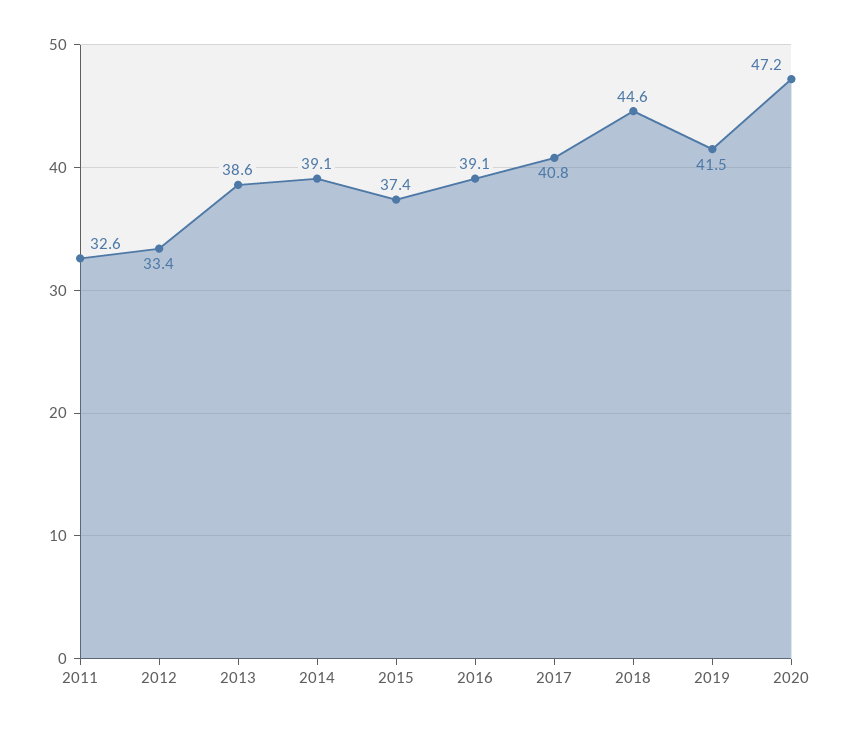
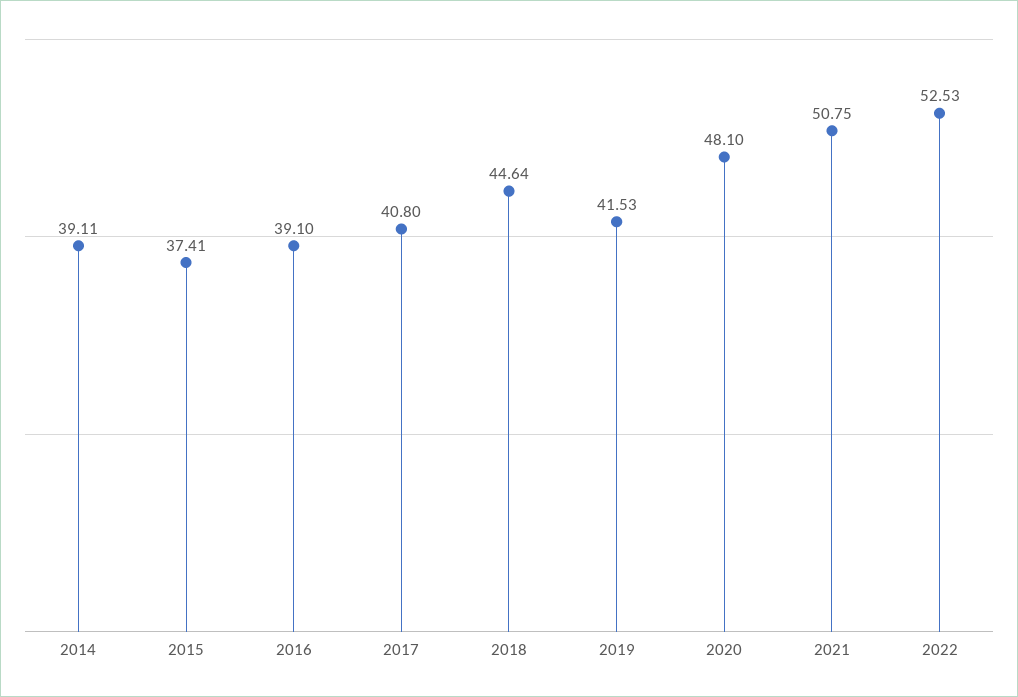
2011: 32.6 -> none
2012: 33.4 -> none
2013: 38.6 -> none
2020: 47.2 -> 48.1
2021: none -> 50.75
2022: none -> 52.53

